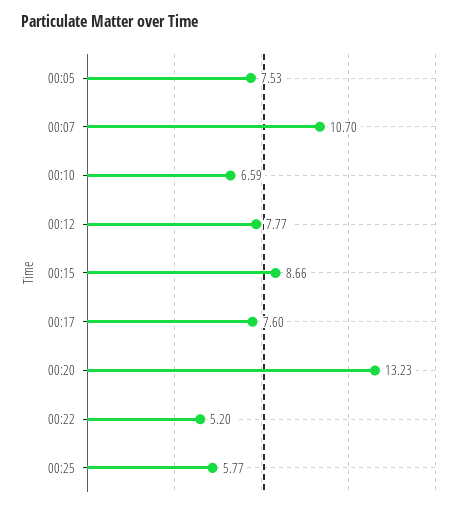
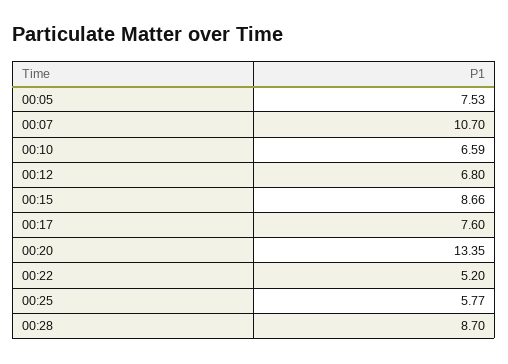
00:12: 7.77 -> 6.8
00:20: 13.23 -> 13.35
00:28: none -> 8.7

